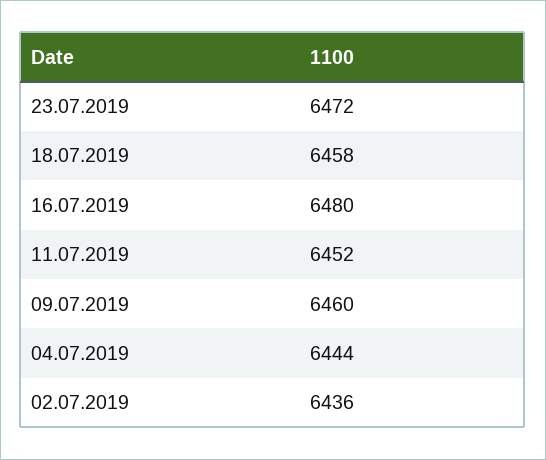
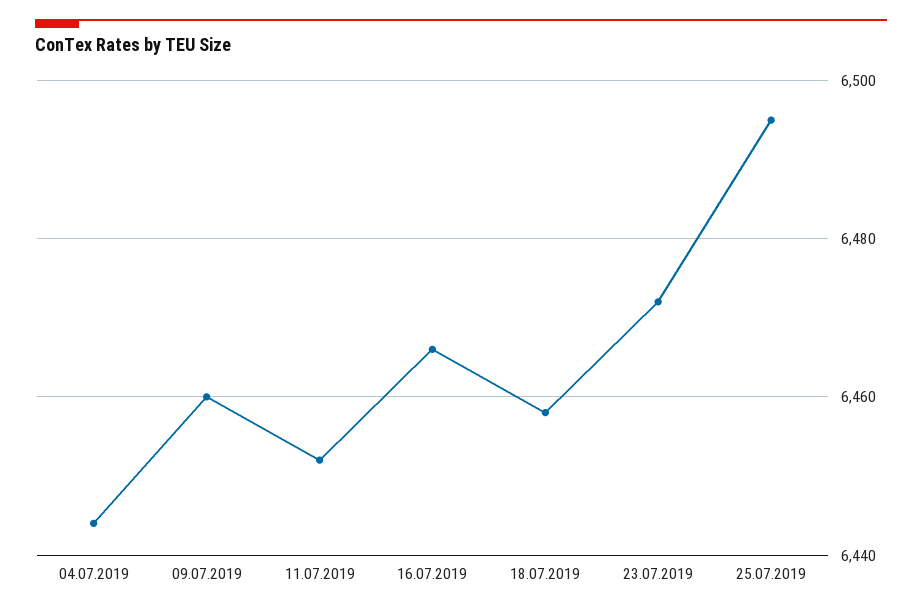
16.07.2019: 6480 -> 6465
02.07.2019: 6436 -> none
25.07.2019: none -> 6495

